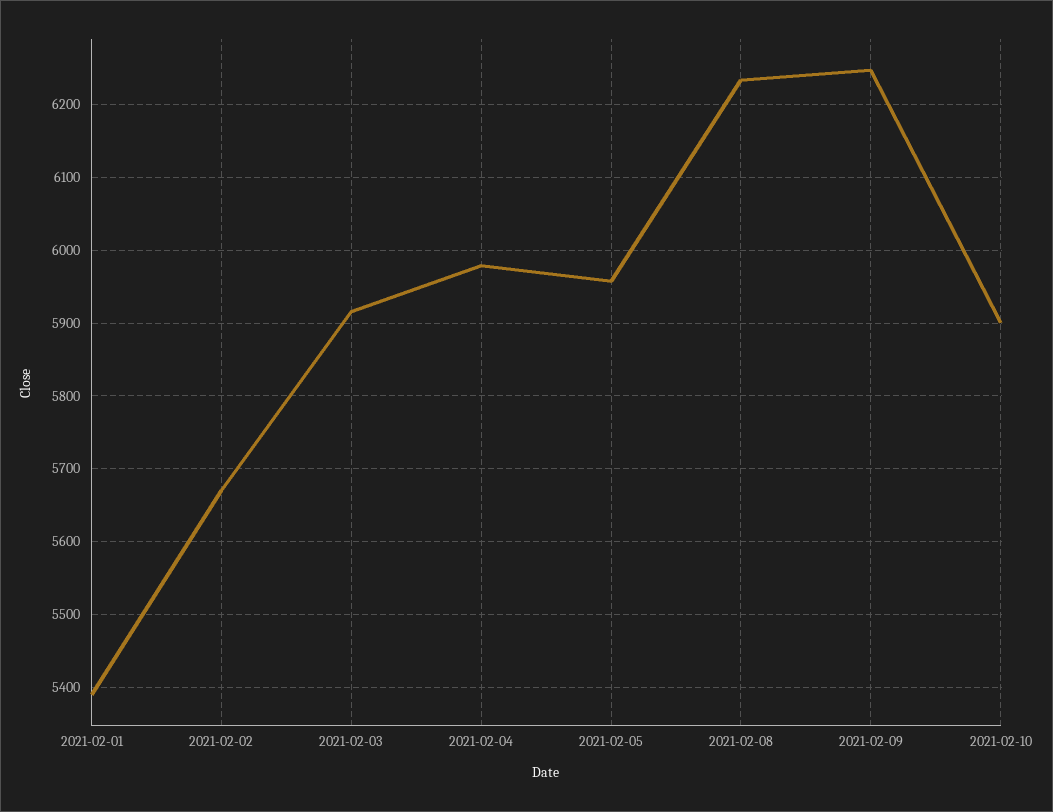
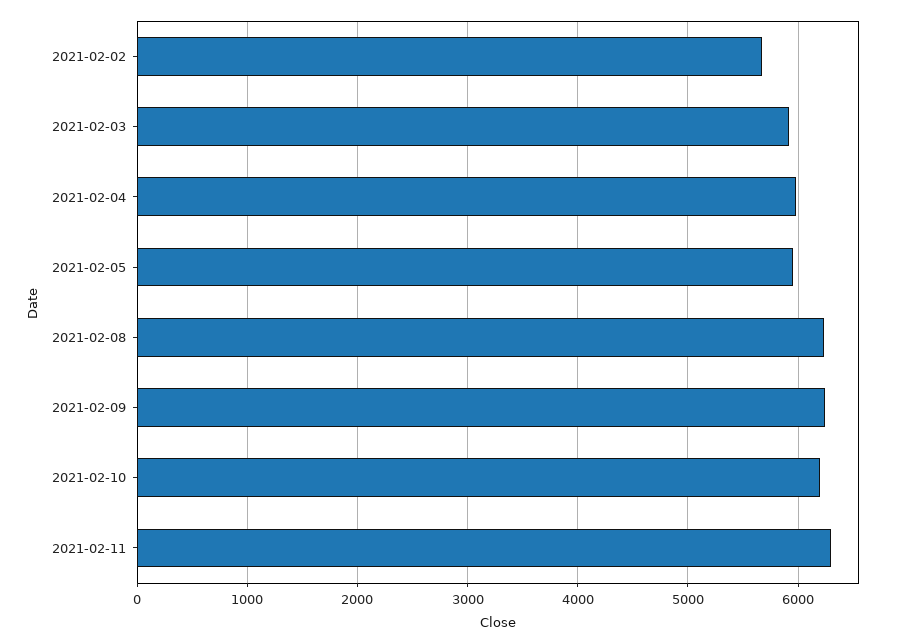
2021-02-01: 5390 -> none
2021-02-10: 5900 -> 6200
2021-02-11: none -> 6300

